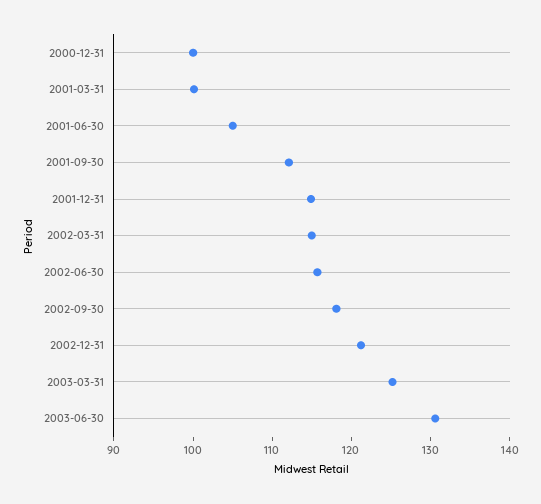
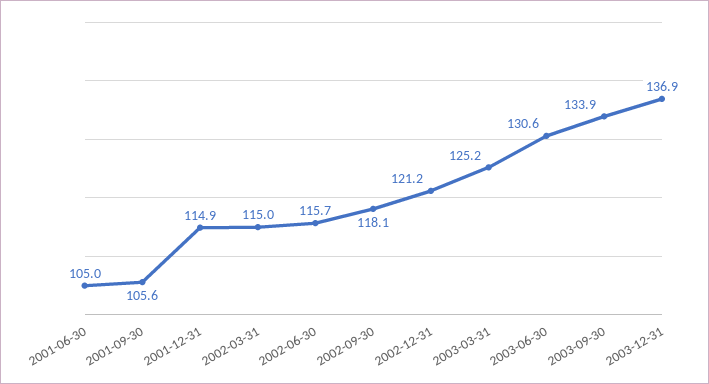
2000-12-31: 100 -> none
2001-03-31: 100 -> none
2001-09-30: 112 -> 105.6
2003-09-30: none -> 133.9
2003-12-31: none -> 136.9

